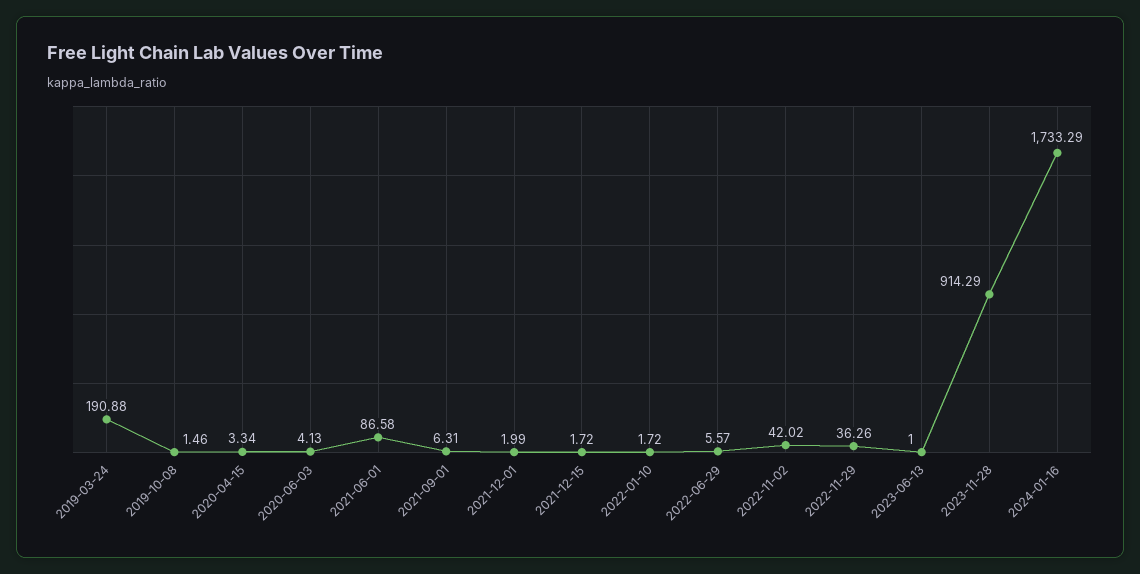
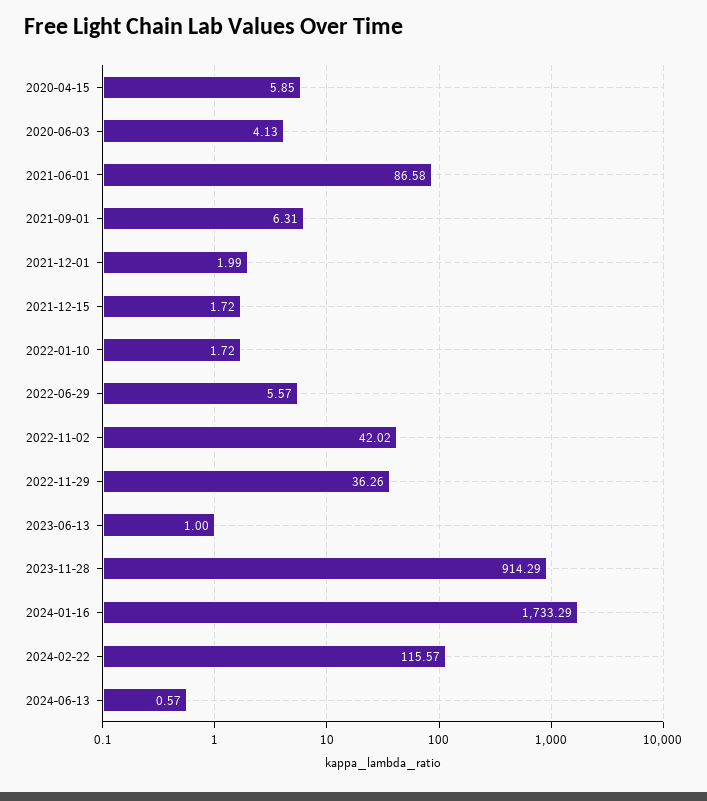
2019-03-24: 190.88 -> none
2019-10-08: 1.46 -> none
2020-04-15: 3.34 -> 5.85
2024-02-22: none -> 115.57
2024-06-13: none -> 0.57

